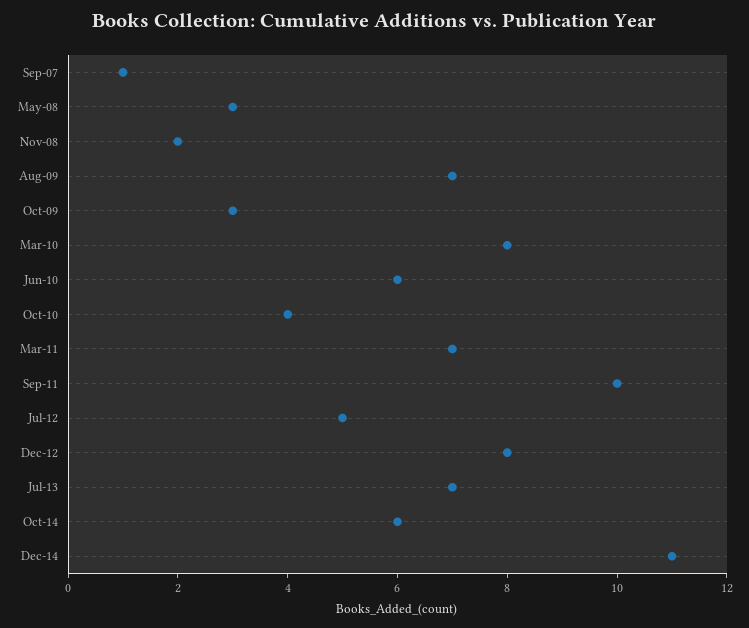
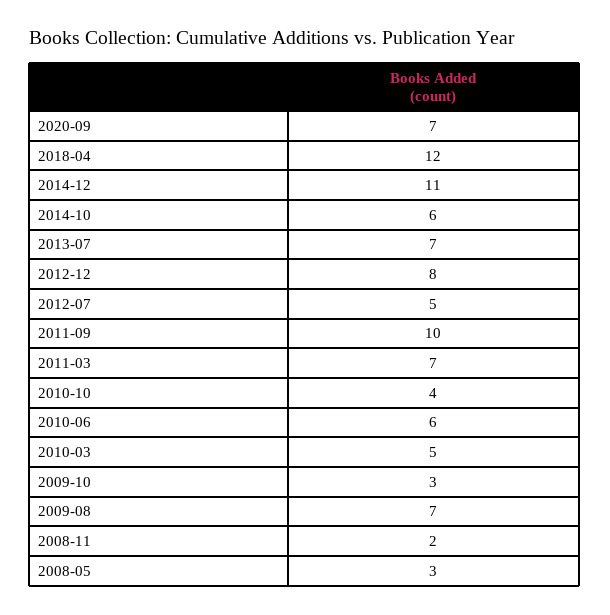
Sep-07: 1 -> none
Mar-10: 8 -> 5
2020-09: none -> 7
2018-04: none -> 12

